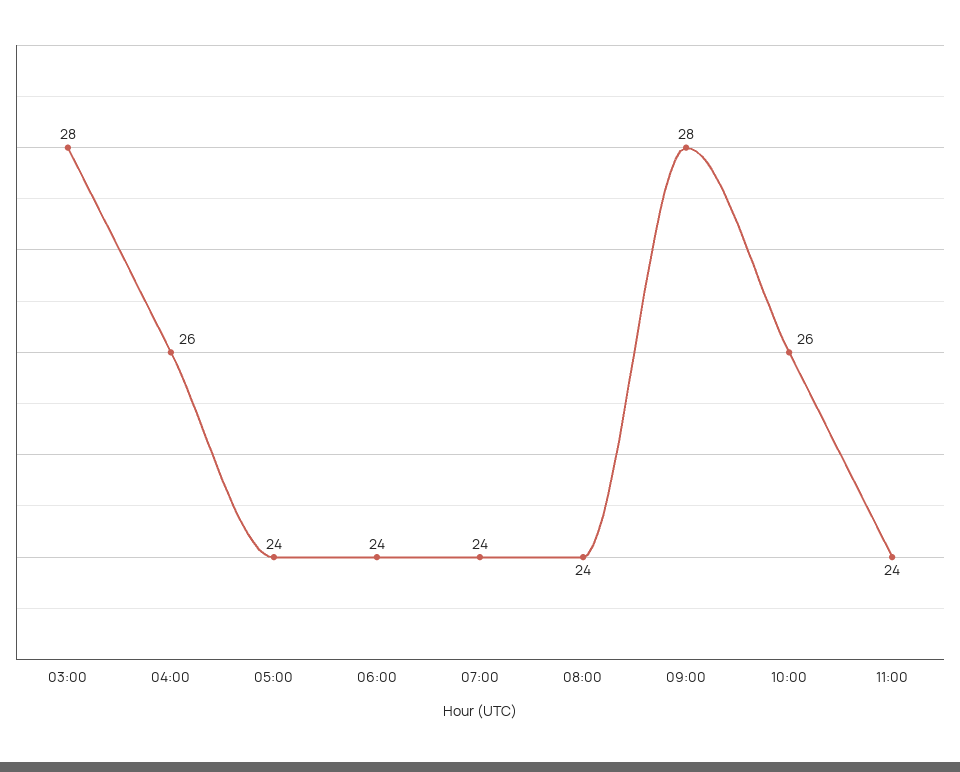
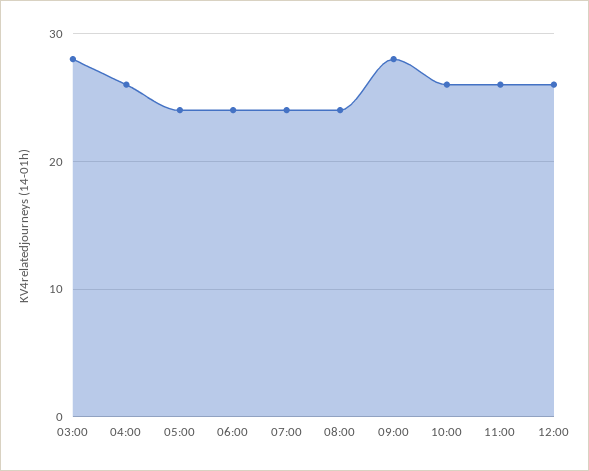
11:00: 24 -> 26
12:00: none -> 26

